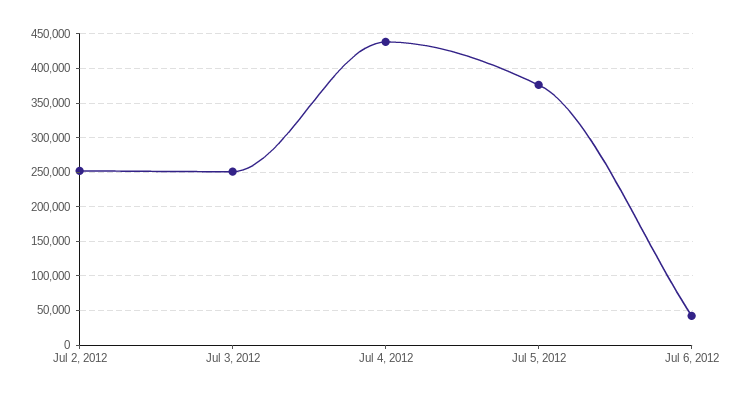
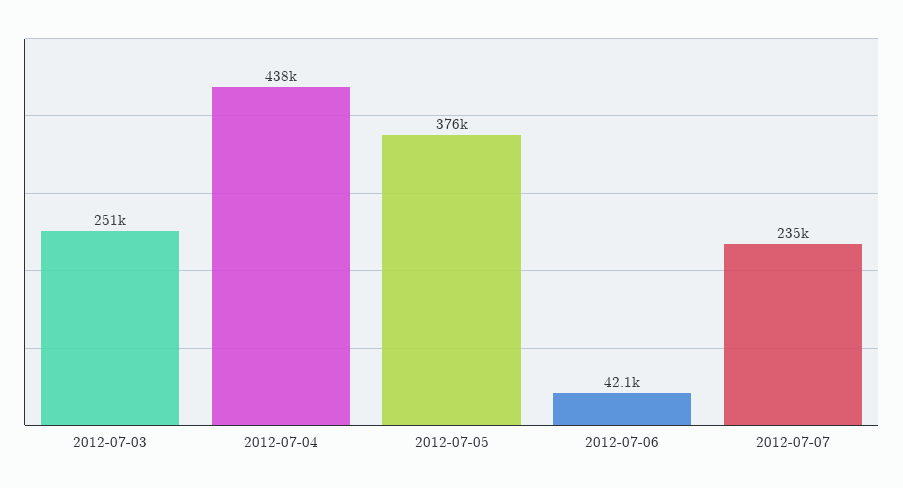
Jul 2, 2012: 250000 -> none
2012-07-07: none -> 235000

